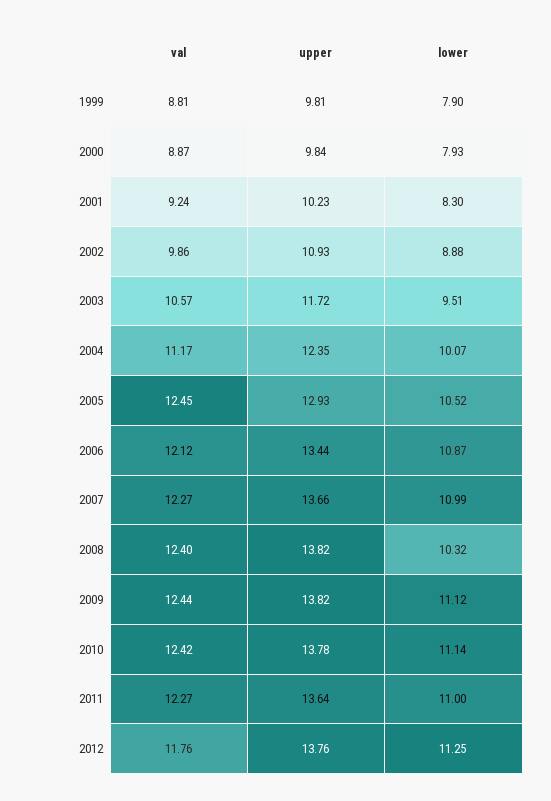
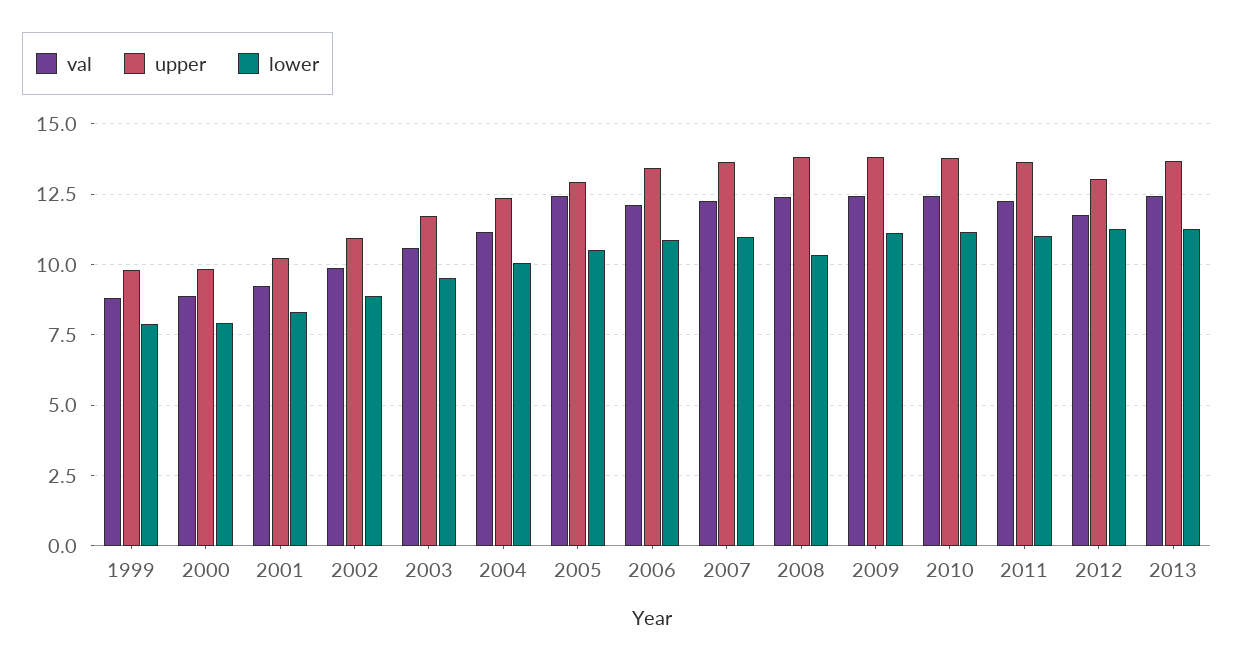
upper, 2012: 13.76 -> 13
val, 2013: none -> 12.5
upper, 2013: none -> 13.75
lower, 2013: none -> 11.25

